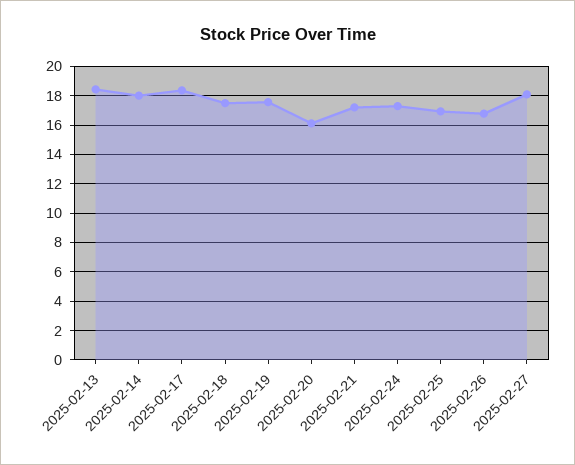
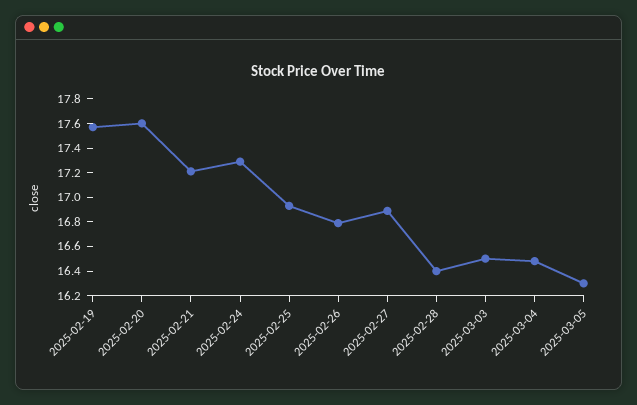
2025-02-13: 18.5 -> none
2025-02-14: 18 -> none
2025-02-17: 18.5 -> none
2025-02-18: 17.5 -> none
2025-02-20: 16 -> 17.6
2025-02-27: 18 -> 16.9
2025-02-28: none -> 16.4
2025-03-03: none -> 16.5
2025-03-04: none -> 16.5
2025-03-05: none -> 16.3

